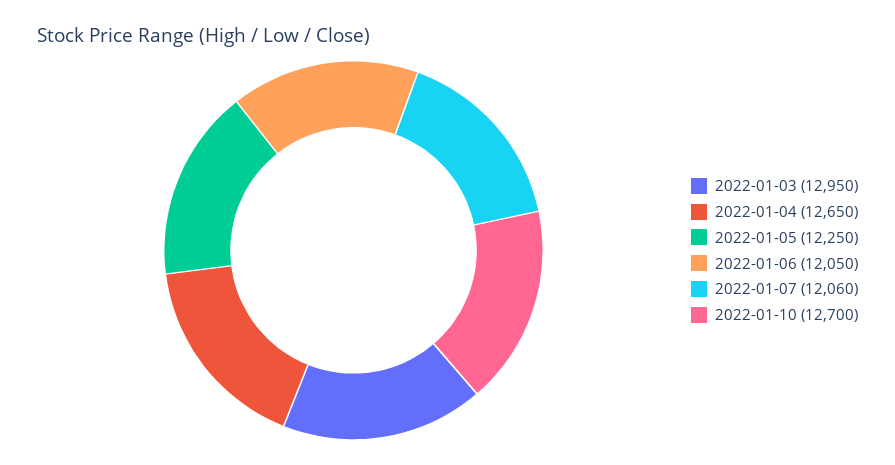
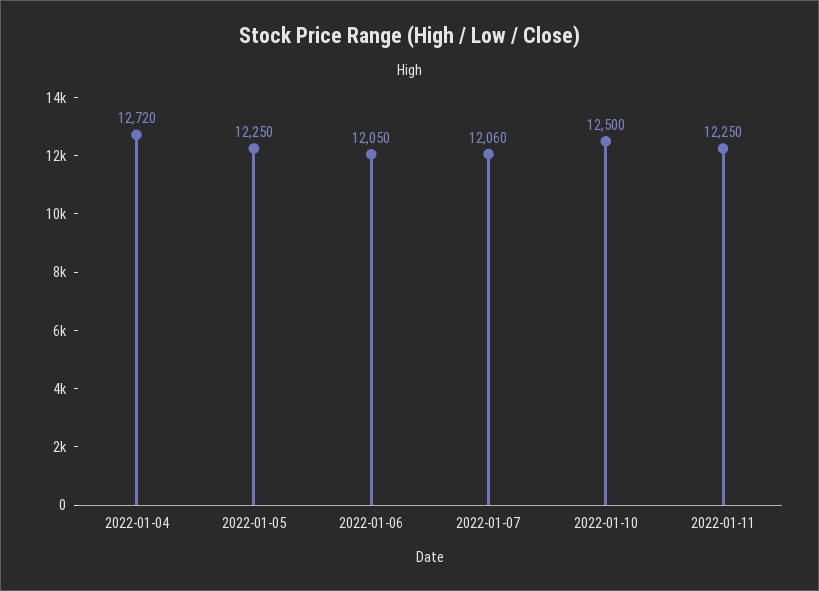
2022-01-03: 12950 -> none
2022-01-04: 12650 -> 12720
2022-01-10: 12700 -> 12500
2022-01-11: none -> 12250

